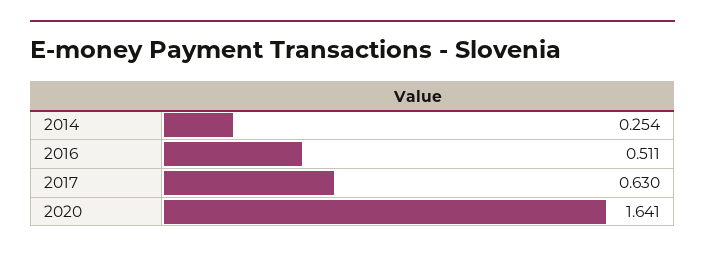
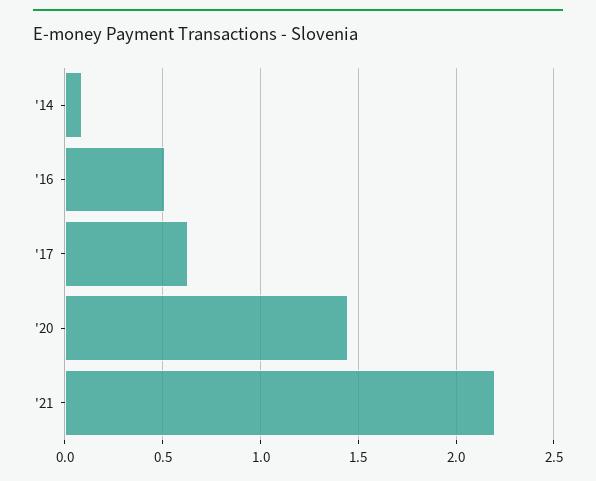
2014: 0.254 -> 0.1
2020: 1.641 -> 1.45
'21: none -> 2.2

